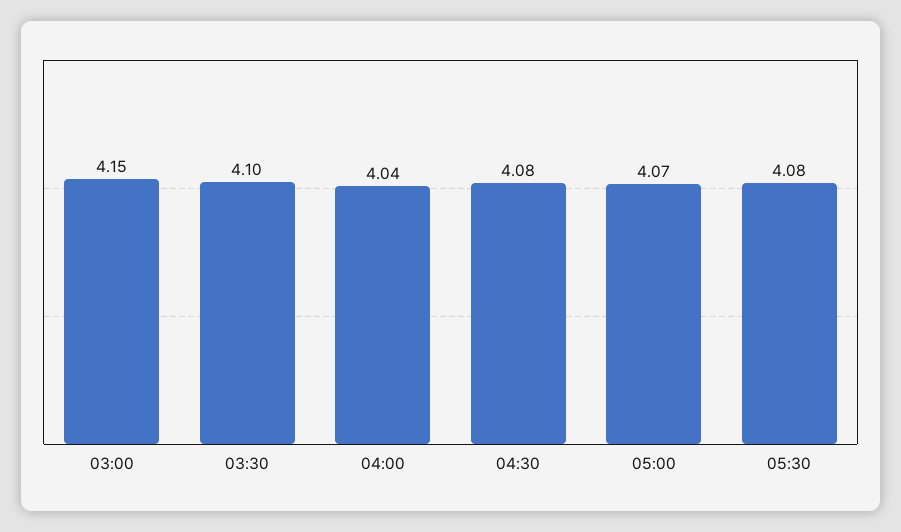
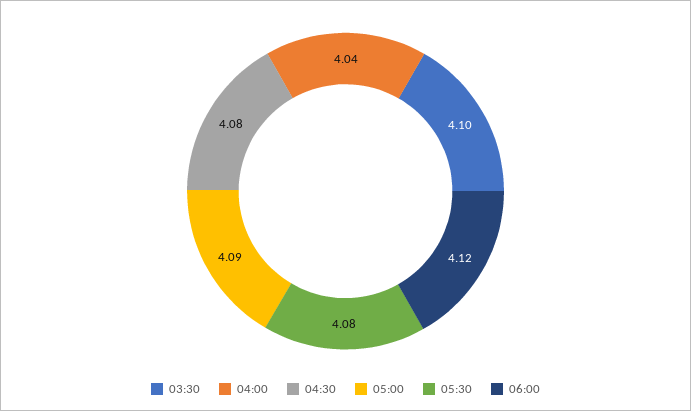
03:00: 4.15 -> none
05:00: 4.07 -> 4.09
06:00: none -> 4.12

